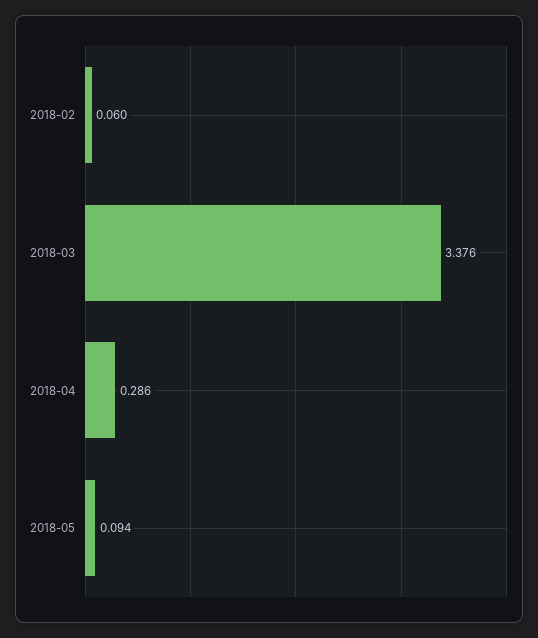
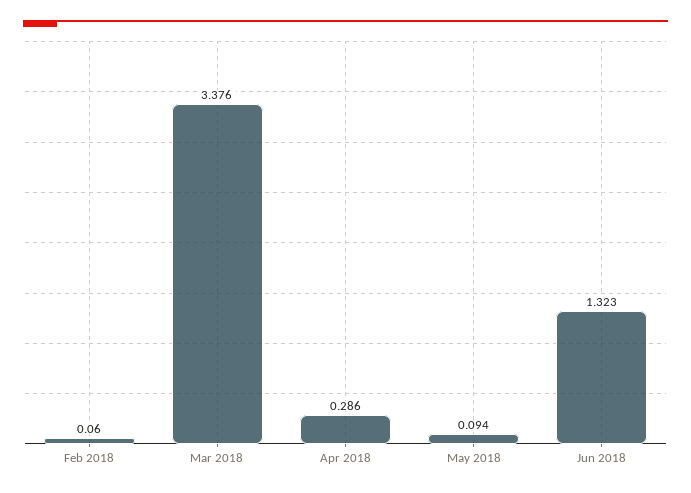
Jun 2018: none -> 1.323

